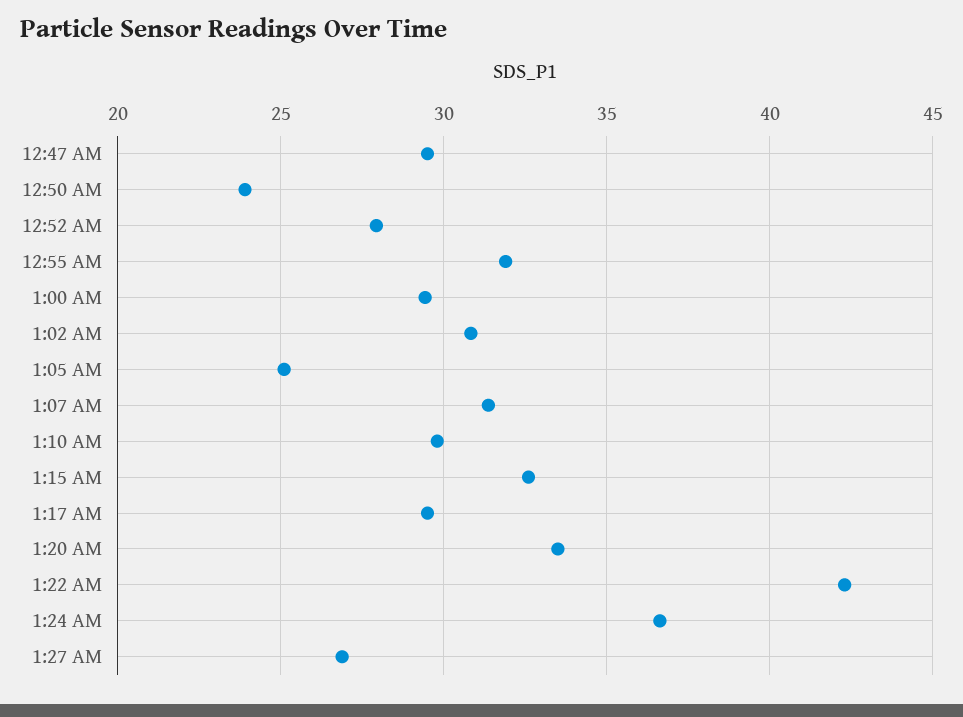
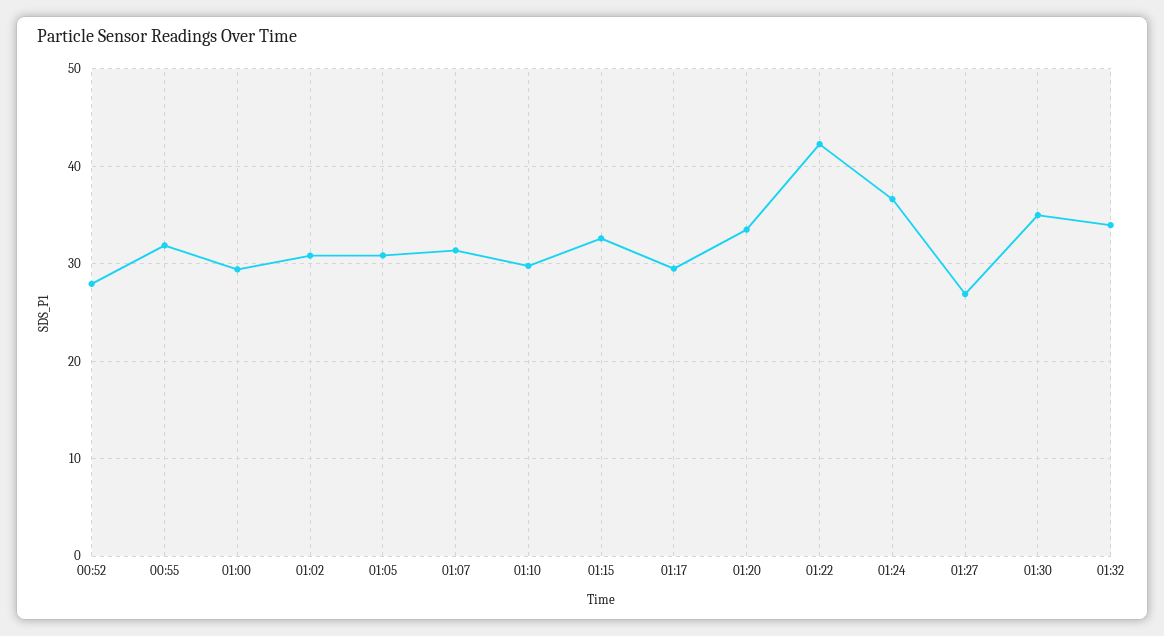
12:47 AM: 29.5 -> none
12:50 AM: 24 -> none
1:05 AM: 25 -> 31
01:30: none -> 35
01:32: none -> 34

